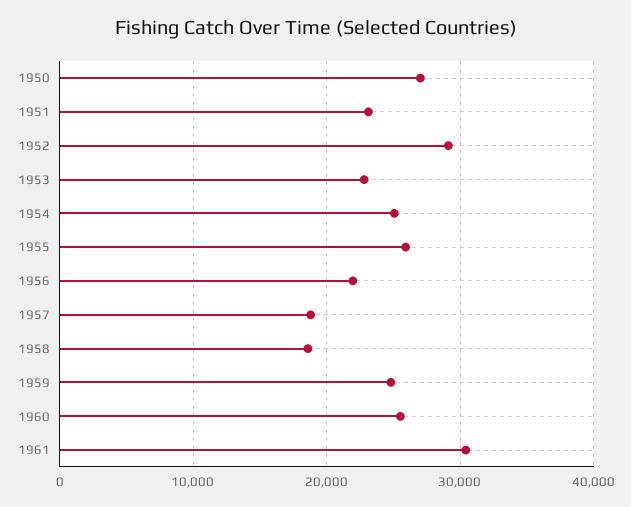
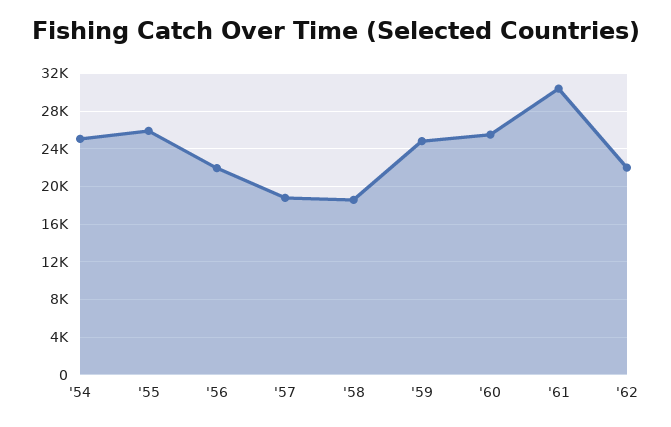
1950: 27000 -> none
1951: 23000 -> none
1952: 29000 -> none
1953: 23000 -> none
'62: none -> 22000

